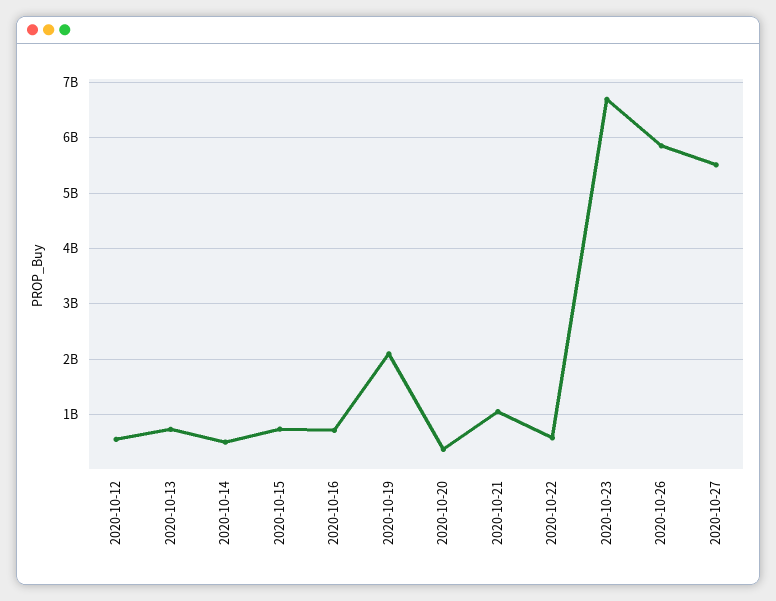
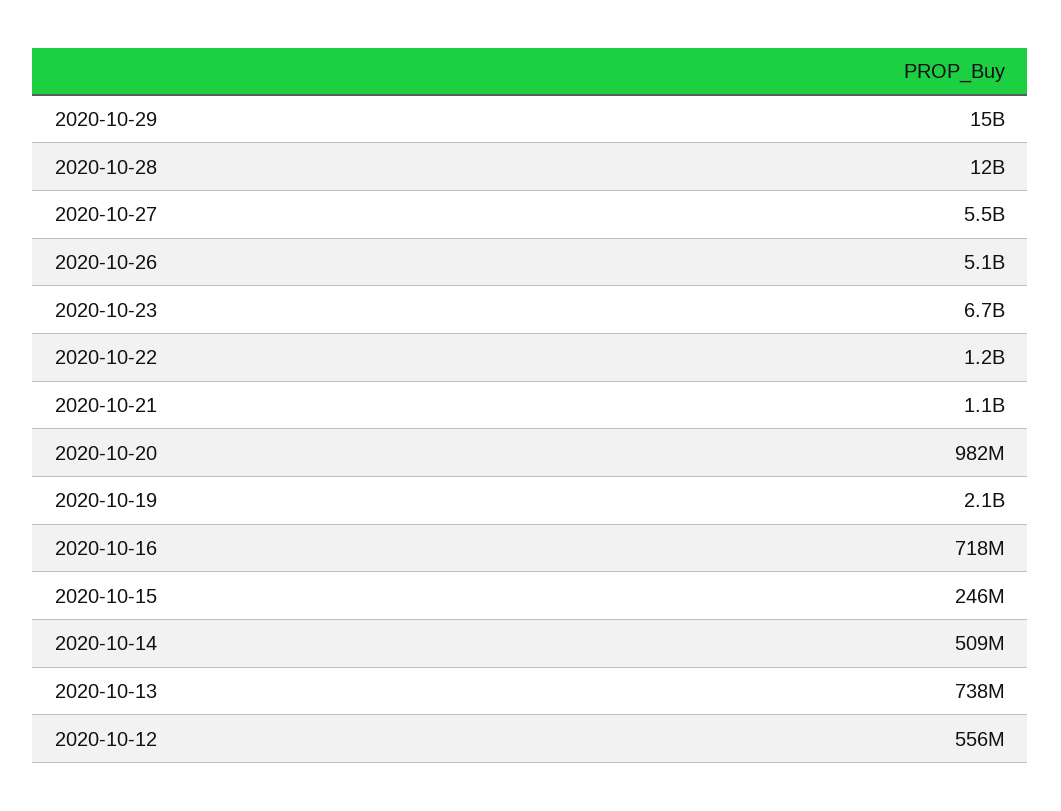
2020-10-15: 800000000 -> 246000000
2020-10-20: 400000000 -> 982000000
2020-10-22: 600000000 -> 1200000000
2020-10-26: 5800000000 -> 5100000000
2020-10-29: none -> 15000000000
2020-10-28: none -> 12000000000

